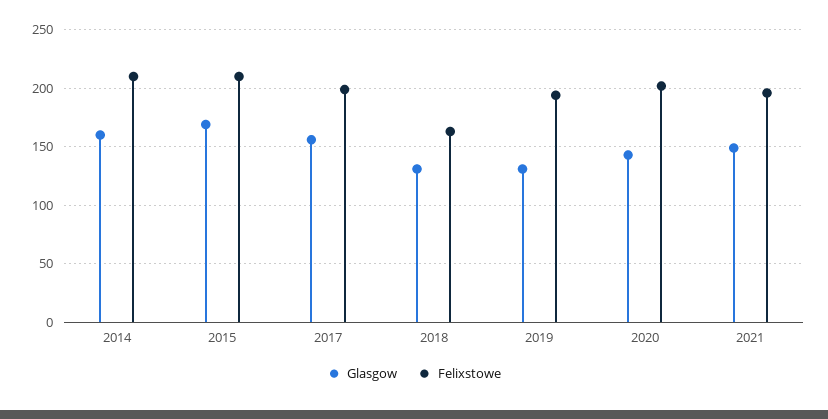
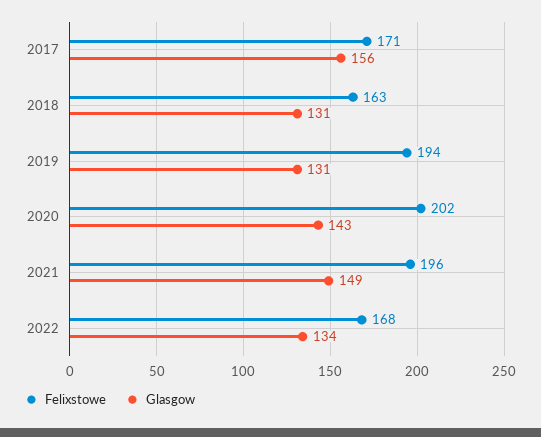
Glasgow, 2014: 160 -> none
Felixstowe, 2014: 210 -> none
Glasgow, 2015: 170 -> none
Felixstowe, 2015: 210 -> none
Felixstowe, 2017: 200 -> 171
Felixstowe, 2022: none -> 168
Glasgow, 2022: none -> 134

